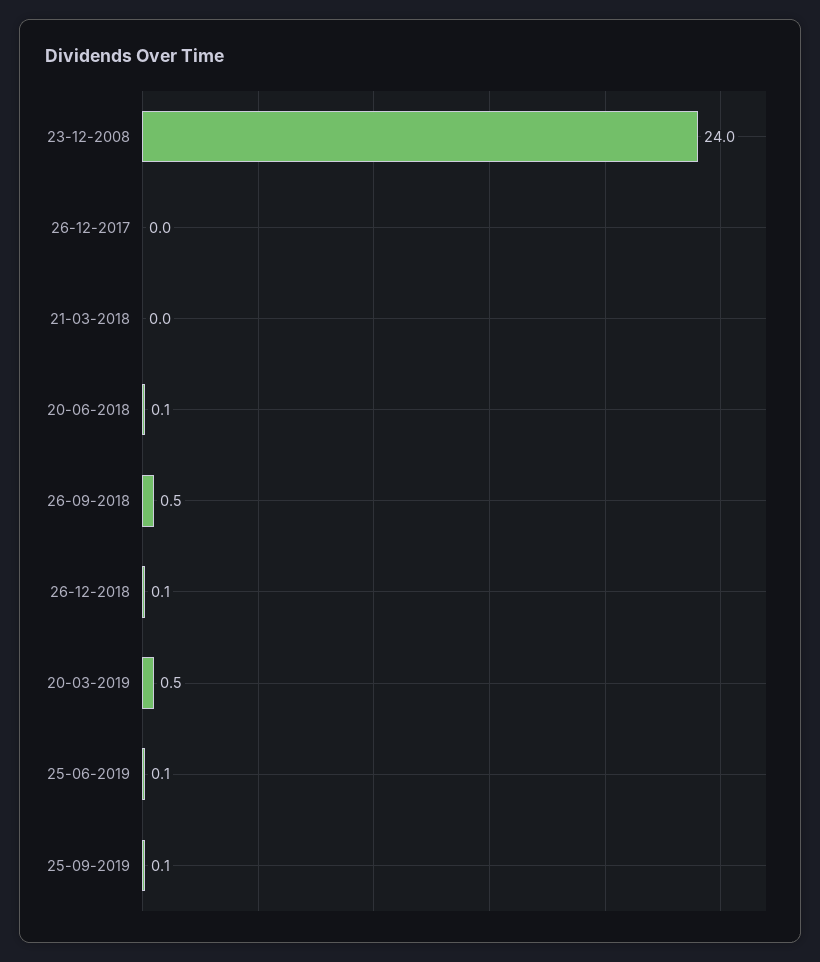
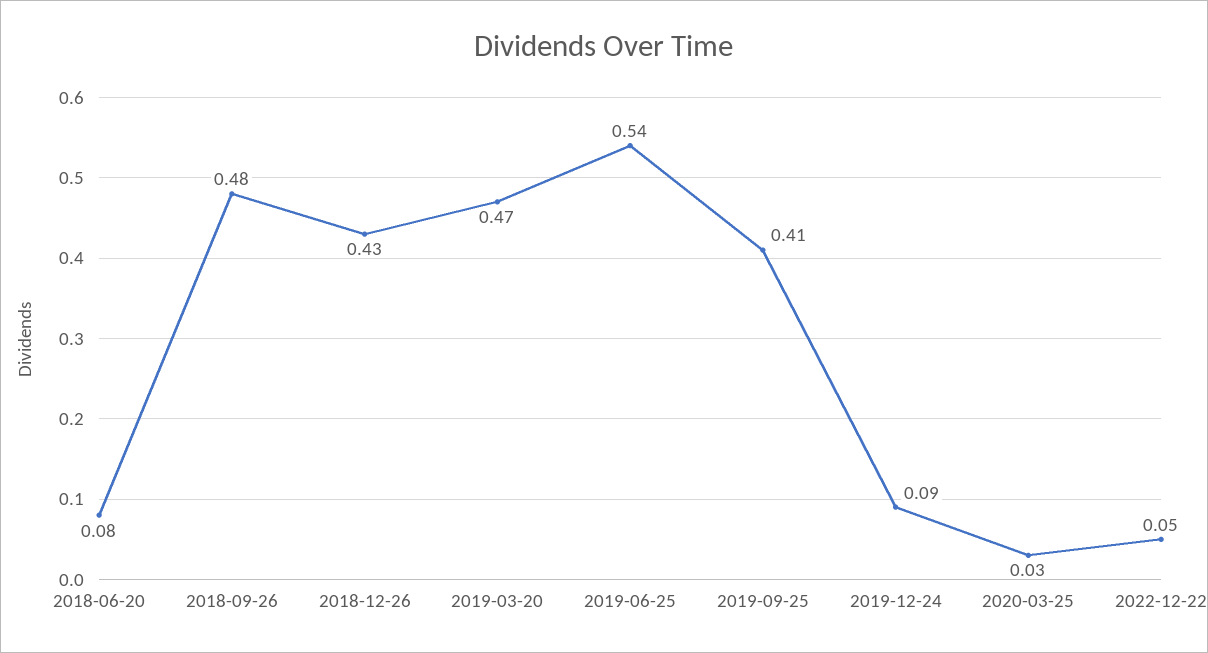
23-12-2008: 24 -> none
26-12-2017: 0 -> none
21-03-2018: 0 -> none
26-12-2018: 0.1 -> 0.43
25-06-2019: 0.1 -> 0.54
25-09-2019: 0.1 -> 0.41
2019-12-24: none -> 0.09
2020-03-25: none -> 0.03
2022-12-22: none -> 0.05

